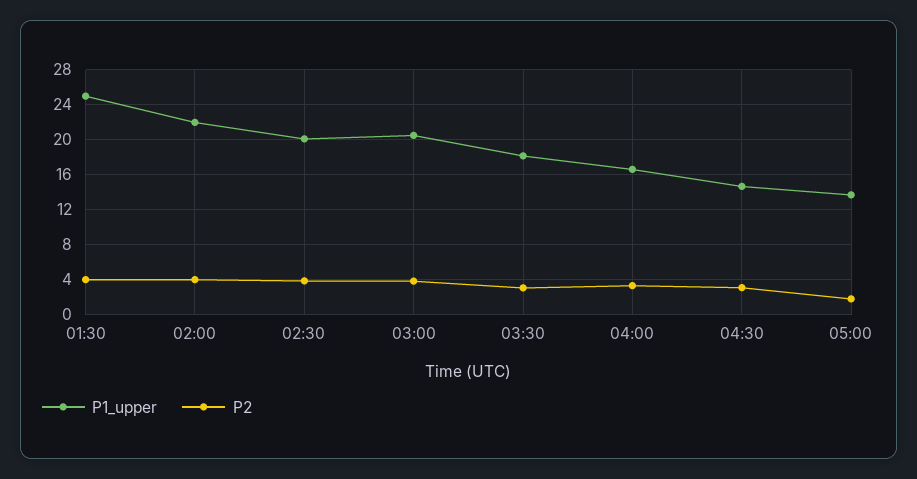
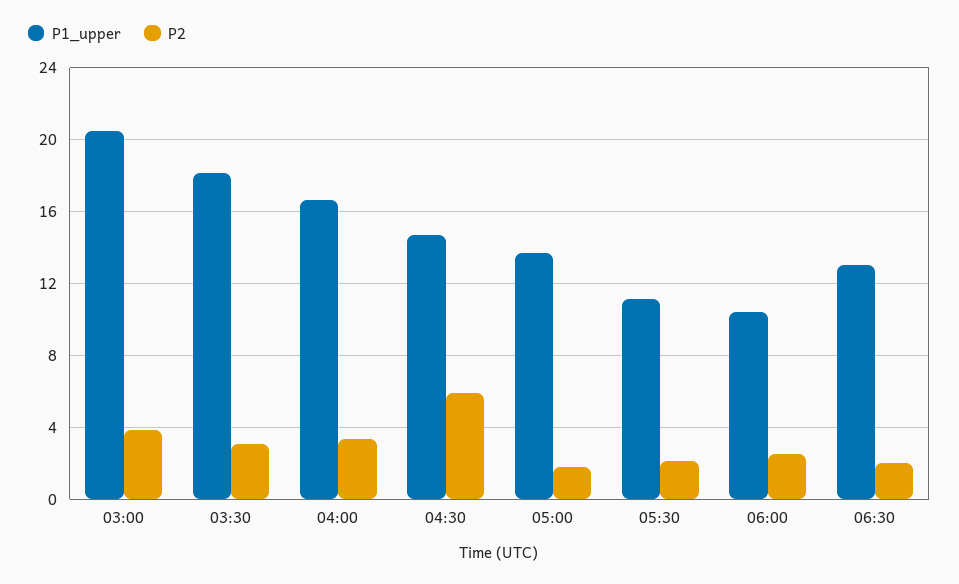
P1_upper, 01:30: 25 -> none
P2, 01:30: 4 -> none
P1_upper, 02:00: 22 -> none
P2, 02:00: 4 -> none
P1_upper, 02:30: 20 -> none
P2, 02:30: 4 -> none
P2, 04:30: 3 -> 6
P1_upper, 05:30: none -> 11
P2, 05:30: none -> 2
P1_upper, 06:00: none -> 10.5
P2, 06:00: none -> 2.5
P1_upper, 06:30: none -> 13
P2, 06:30: none -> 2

